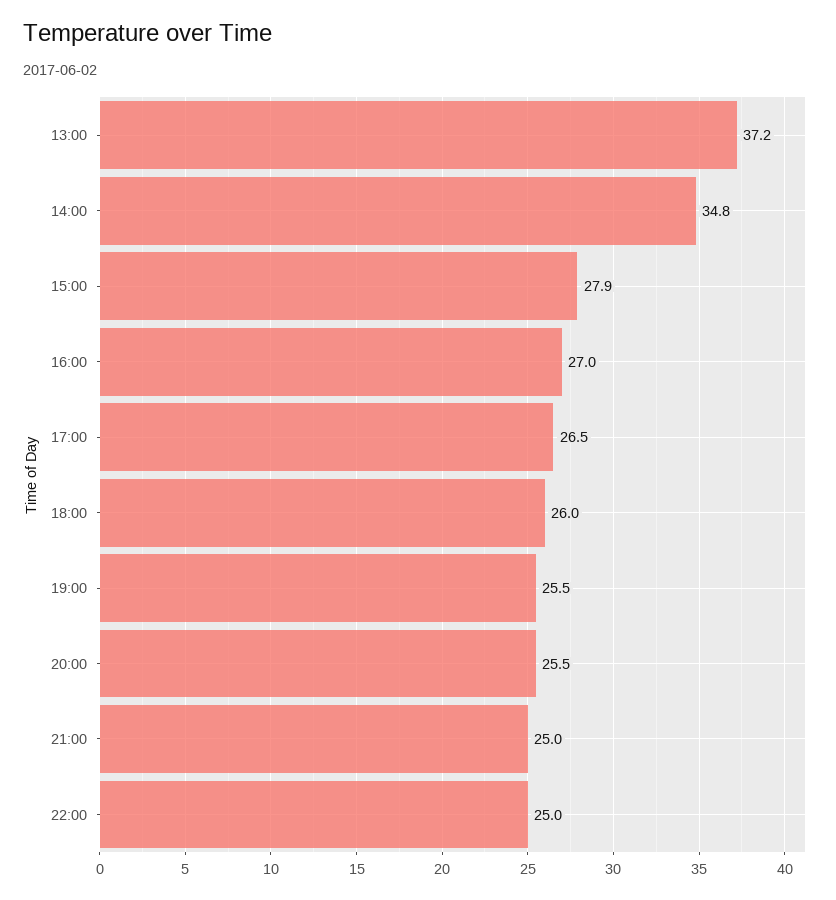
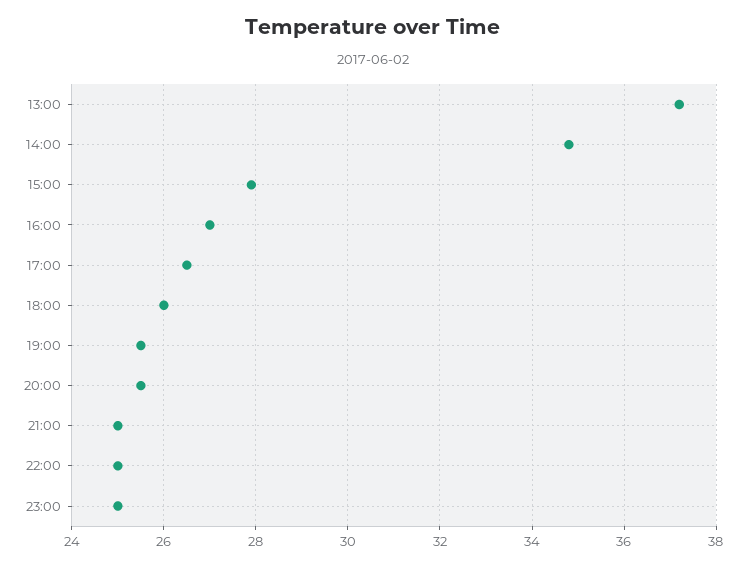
23:00: none -> 25

